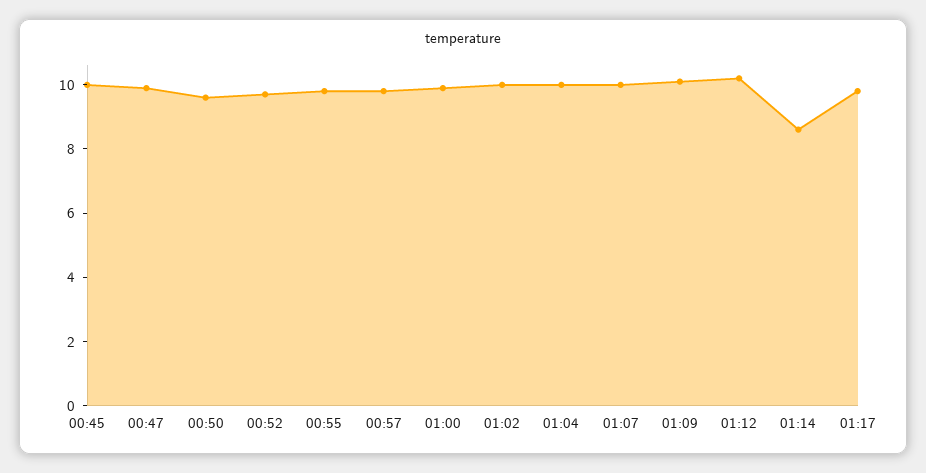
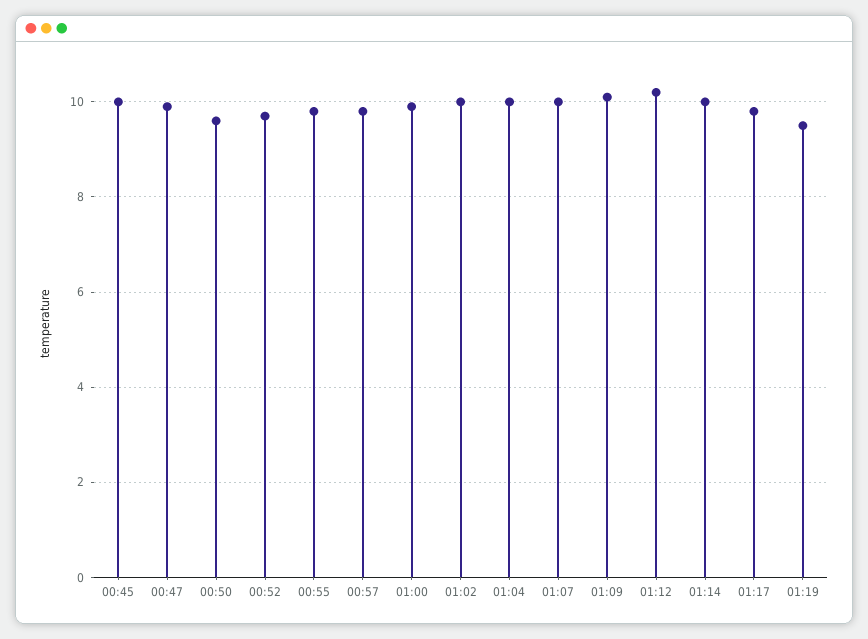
01:14: 8.5 -> 10
01:19: none -> 9.5

